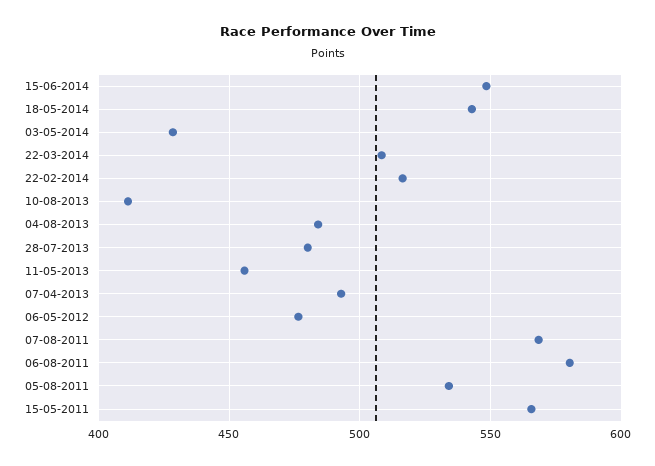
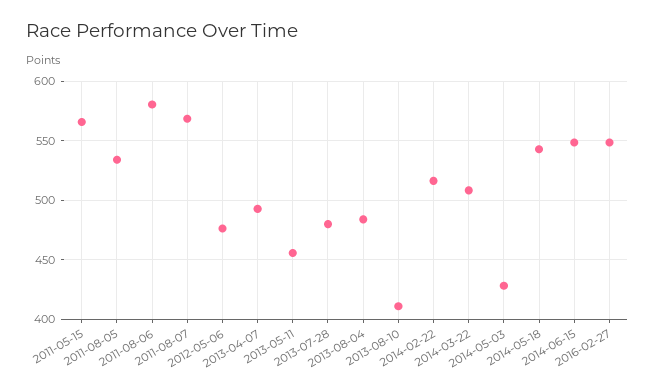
2016-02-27: none -> 550

